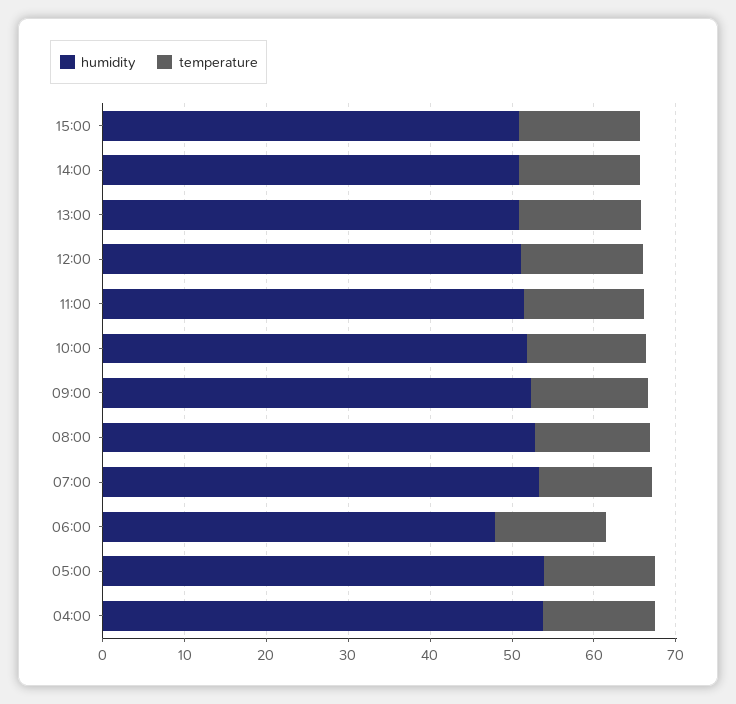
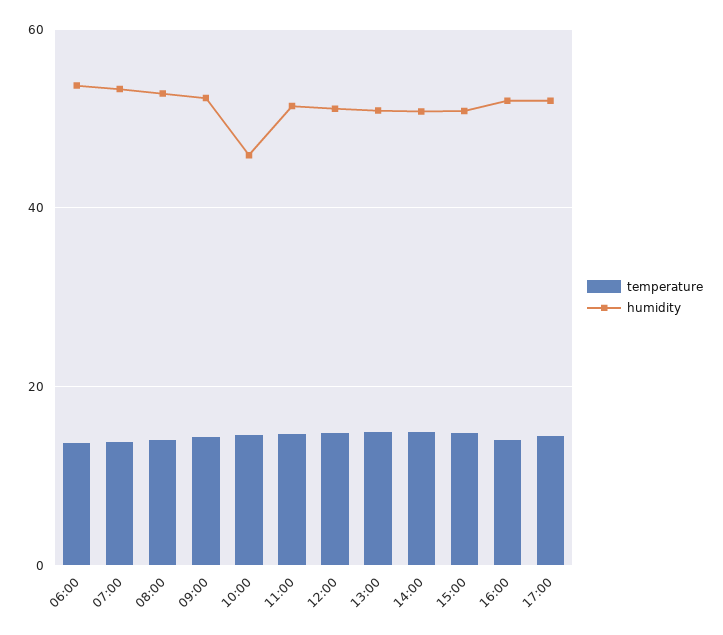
humidity, 10:00: 52 -> 46
humidity, 06:00: 48 -> 54
humidity, 05:00: 54 -> none
temperature, 05:00: 14 -> none
humidity, 04:00: 54 -> none
temperature, 04:00: 14 -> none
temperature, 16:00: none -> 14
humidity, 16:00: none -> 52
temperature, 17:00: none -> 14
humidity, 17:00: none -> 52

